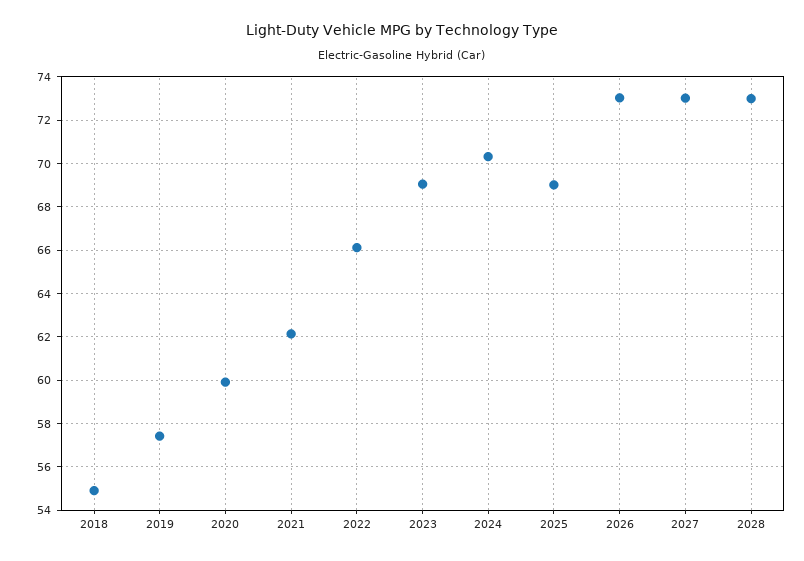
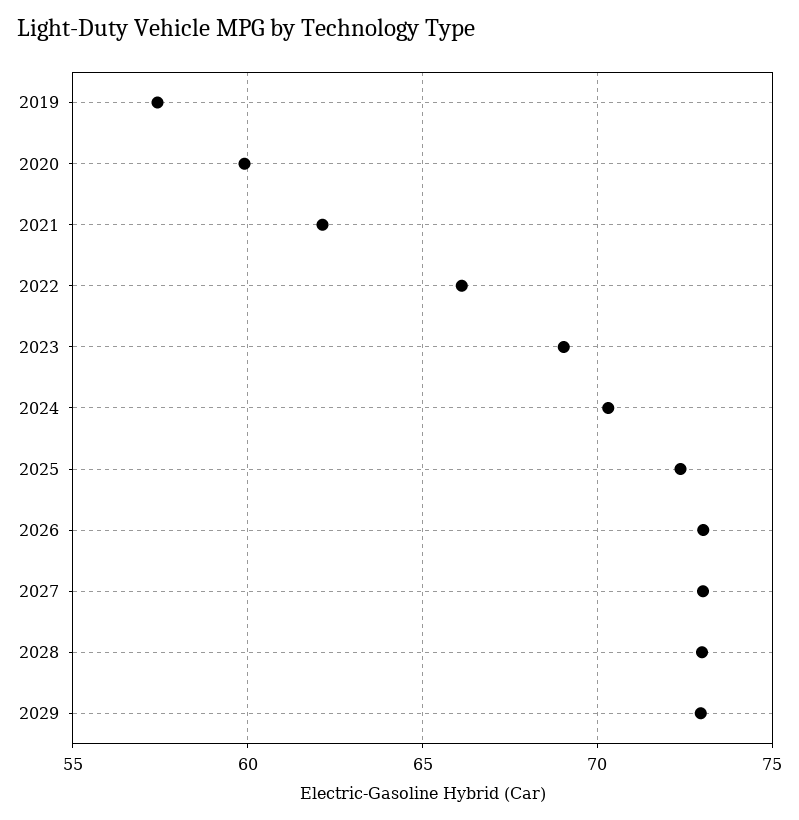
2018: 55 -> none
2025: 69 -> 72.5
2029: none -> 73

